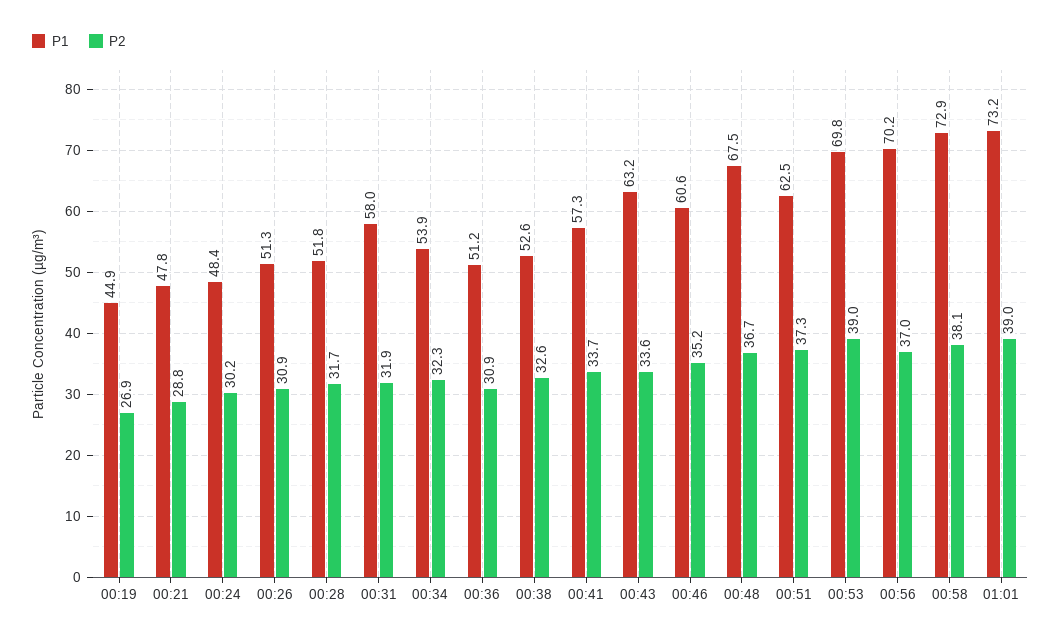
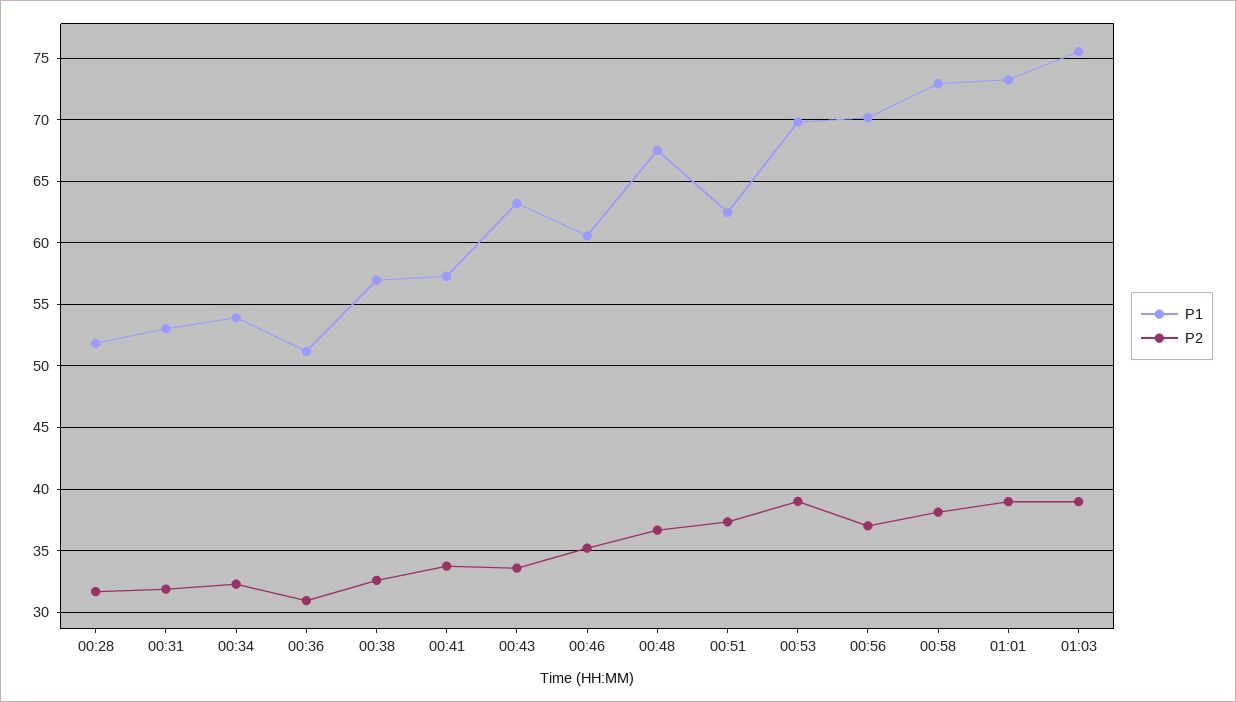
P1, 00:19: 44.9 -> none
P2, 00:19: 26.9 -> none
P1, 00:21: 47.8 -> none
P2, 00:21: 28.8 -> none
P1, 00:24: 48.4 -> none
P2, 00:24: 30.2 -> none
P1, 00:26: 51.3 -> none
P2, 00:26: 30.9 -> none
P1, 00:31: 58 -> 53
P1, 00:38: 52.6 -> 57
P1, 01:03: none -> 75.5
P2, 01:03: none -> 39

